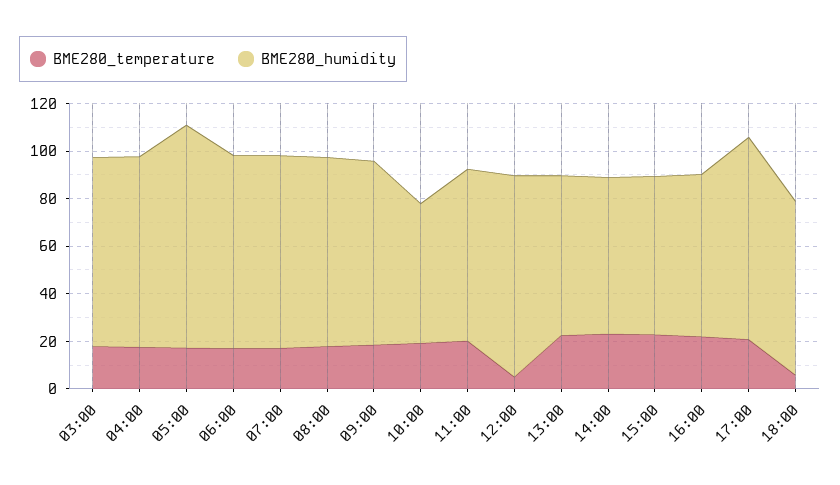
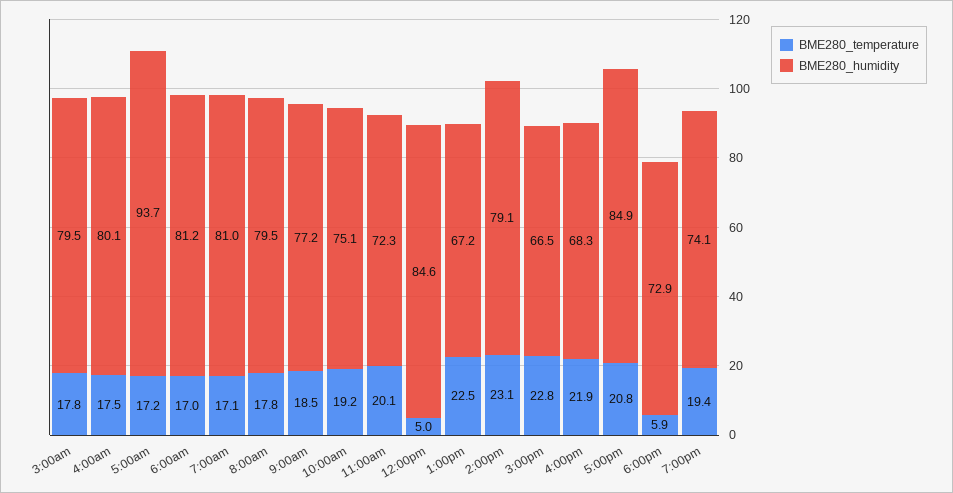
BME280_humidity, 10:00: 60 -> 75.1
BME280_humidity, 14:00: 65 -> 79.1
BME280_temperature, 7:00pm: none -> 19.4
BME280_humidity, 7:00pm: none -> 74.1

